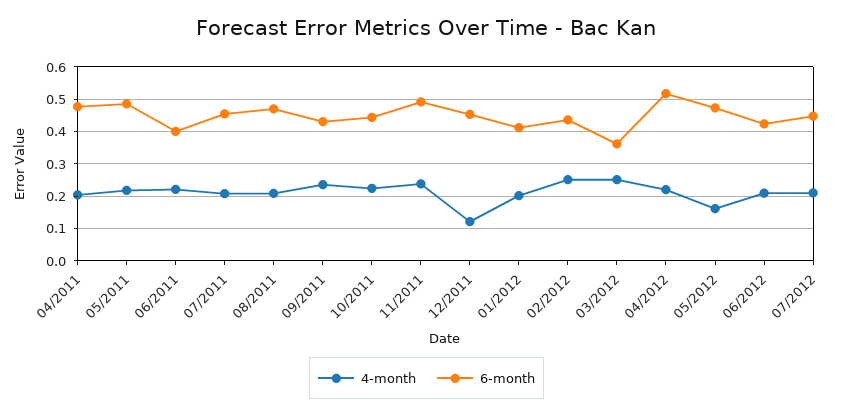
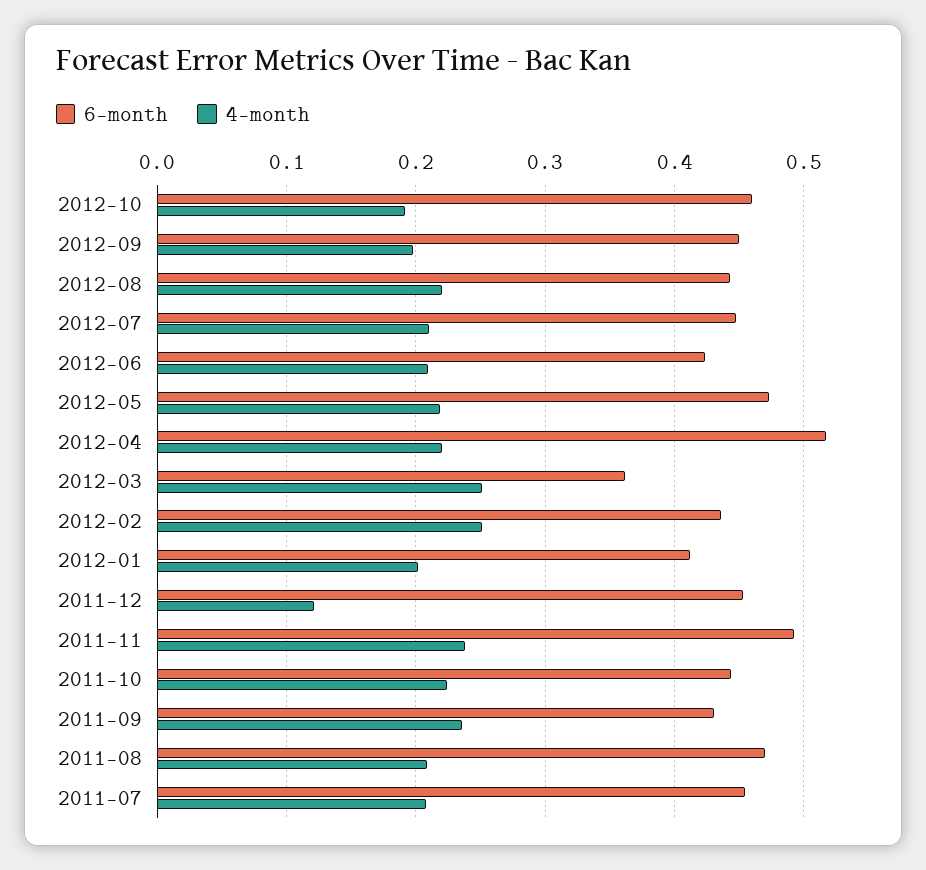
4-month, 04/2011: 0.2 -> none
6-month, 04/2011: 0.48 -> none
4-month, 05/2011: 0.22 -> none
6-month, 05/2011: 0.48 -> none
4-month, 06/2011: 0.22 -> none
6-month, 06/2011: 0.4 -> none
4-month, 05/2012: 0.16 -> 0.22
6-month, 2012-10: none -> 0.46
4-month, 2012-10: none -> 0.19
6-month, 2012-09: none -> 0.45
4-month, 2012-09: none -> 0.2
6-month, 2012-08: none -> 0.44
4-month, 2012-08: none -> 0.22

